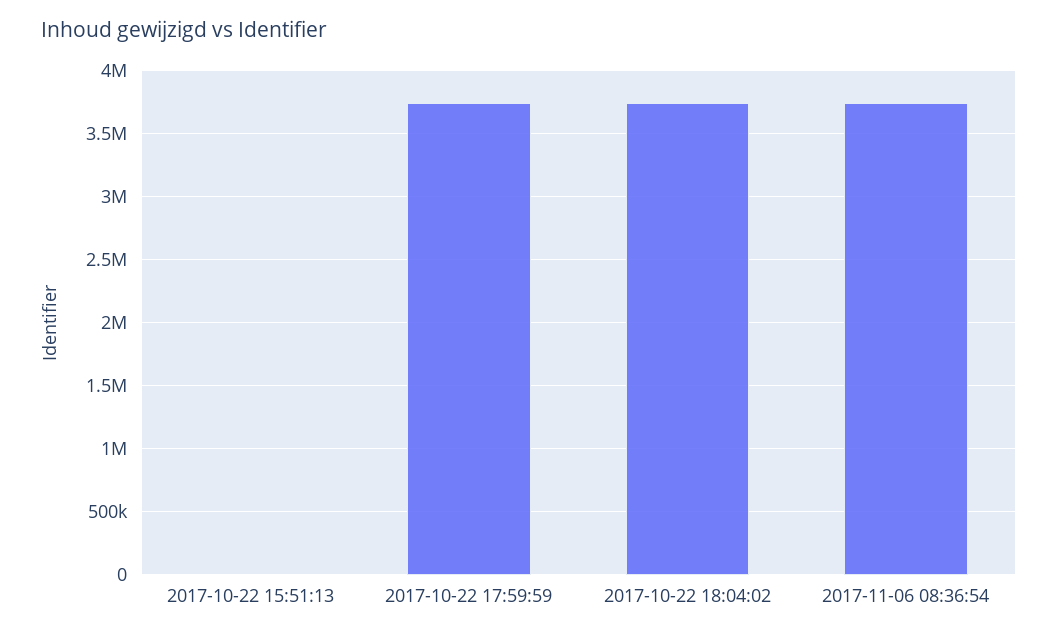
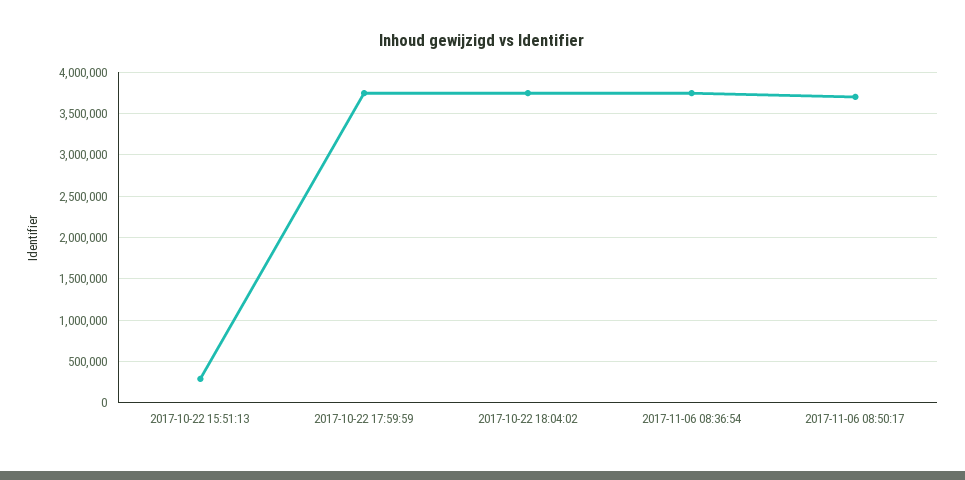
2017-10-22 15:51:13: 0 -> 300000
2017-11-06 08:50:17: none -> 3700000

